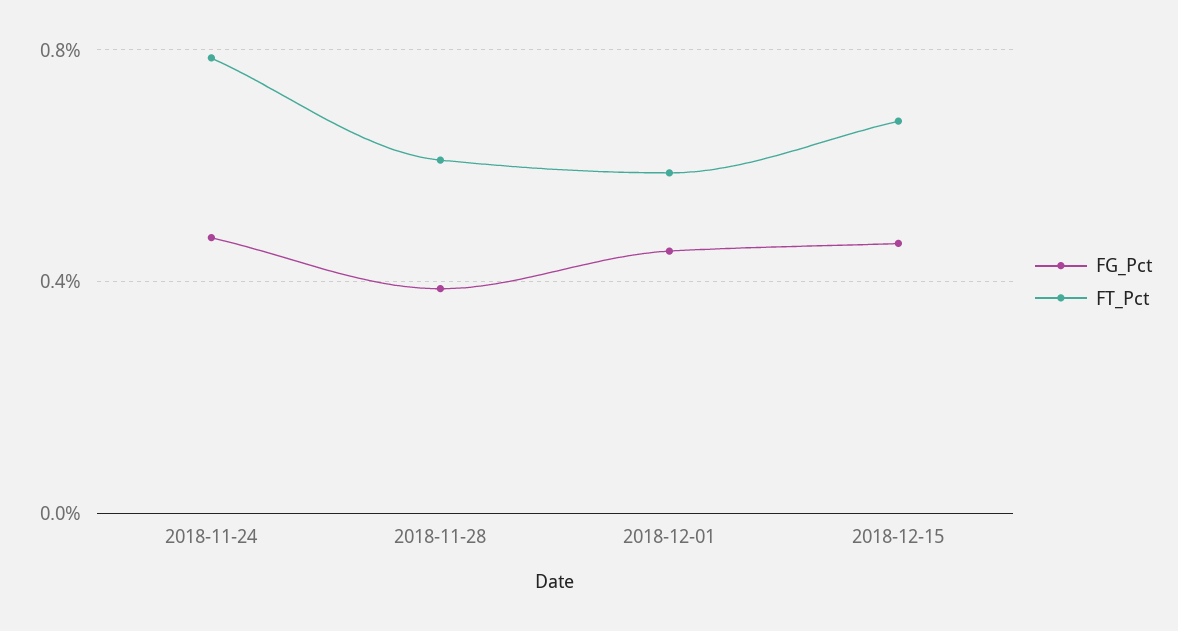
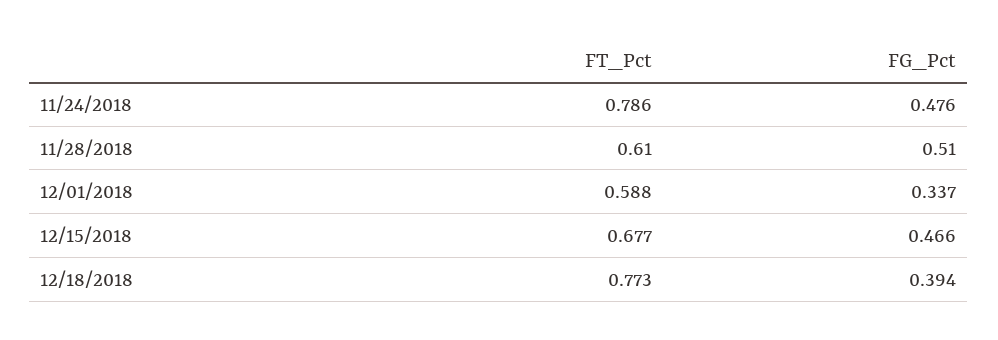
FG_Pct, 2018-11-28: 0.4 -> 0.51
FG_Pct, 2018-12-01: 0.45 -> 0.337
FT_Pct, 12/18/2018: none -> 0.773
FG_Pct, 12/18/2018: none -> 0.394

